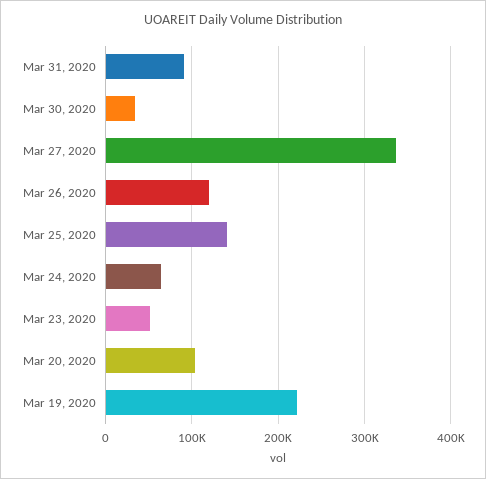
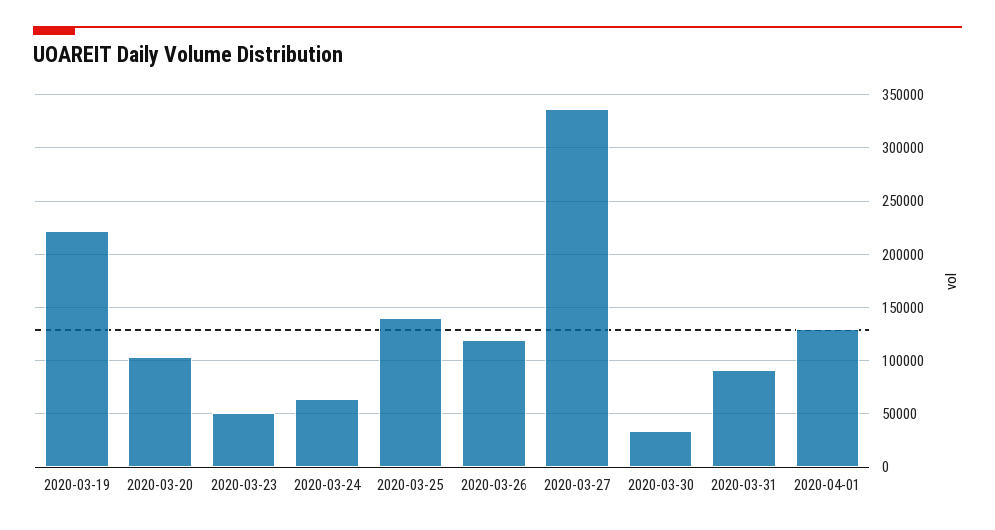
2020-04-01: none -> 130000

